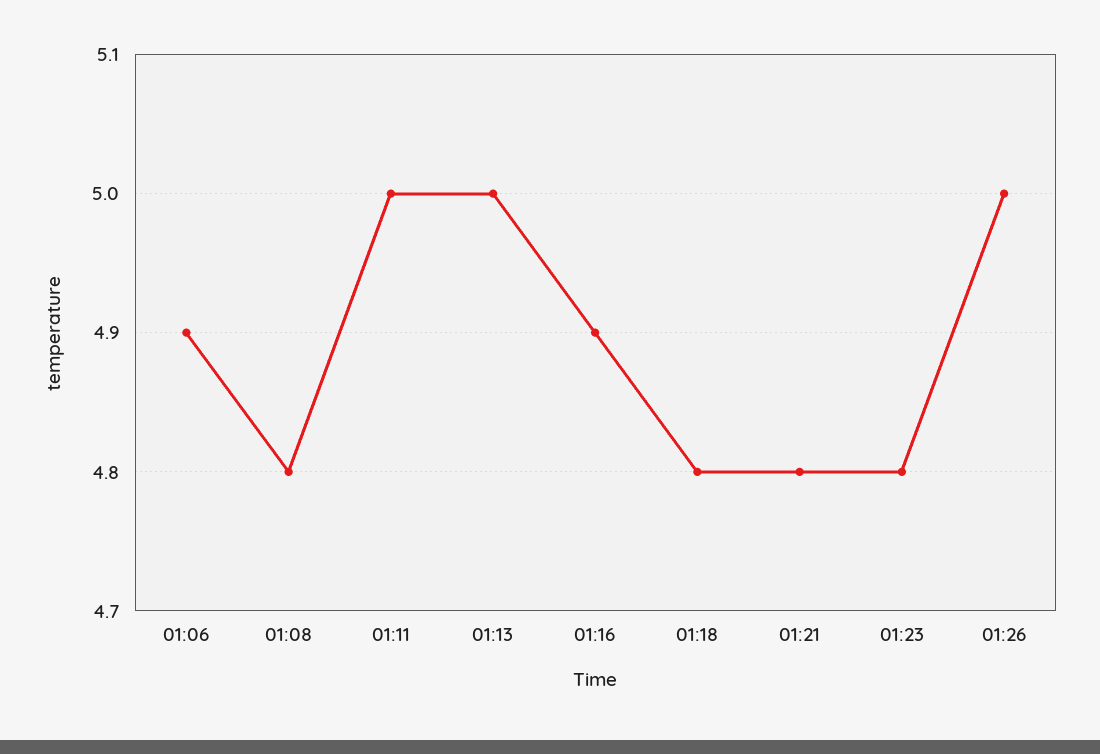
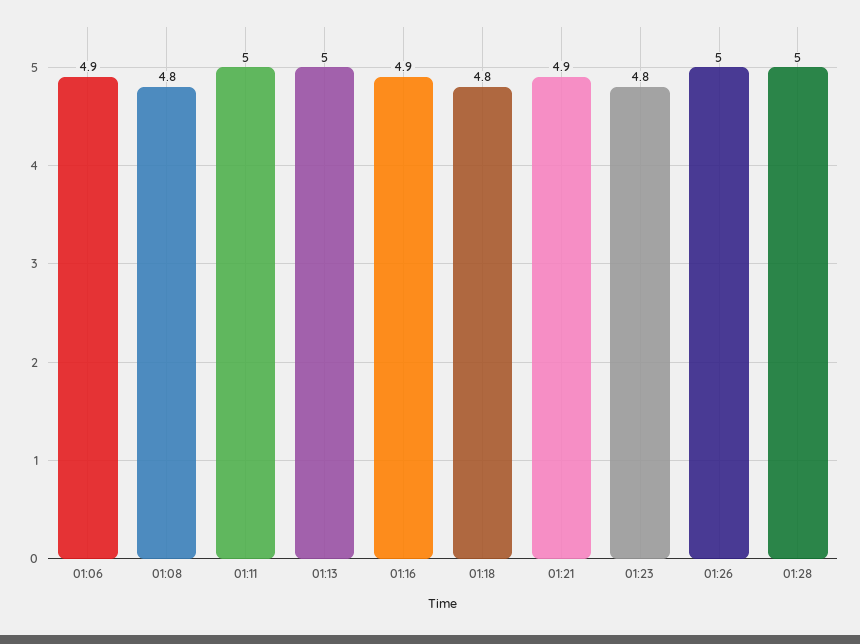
01:21: 4.8 -> 4.9
01:28: none -> 5

